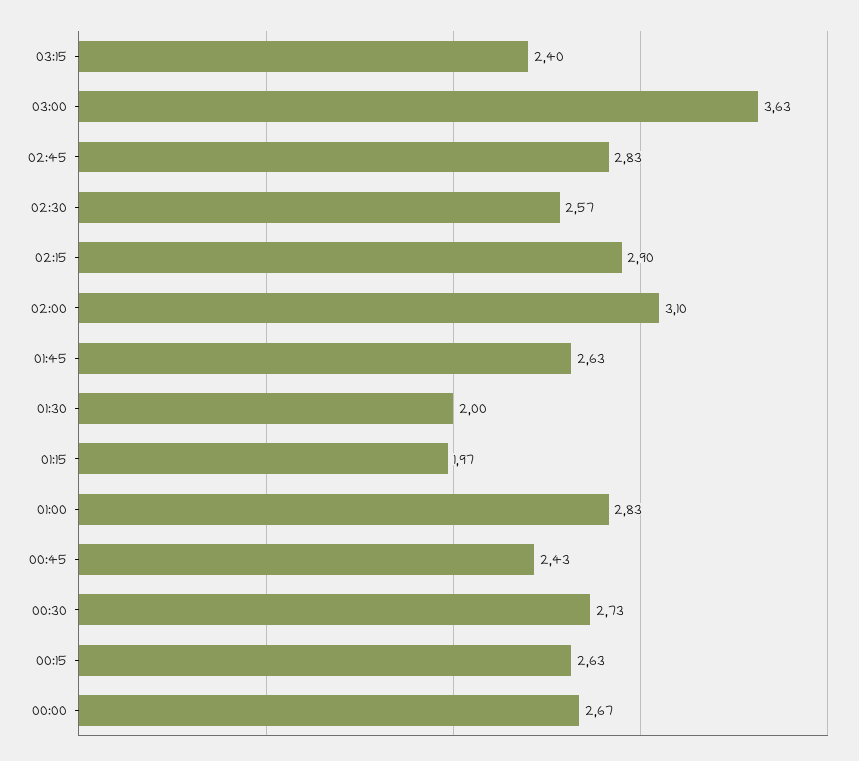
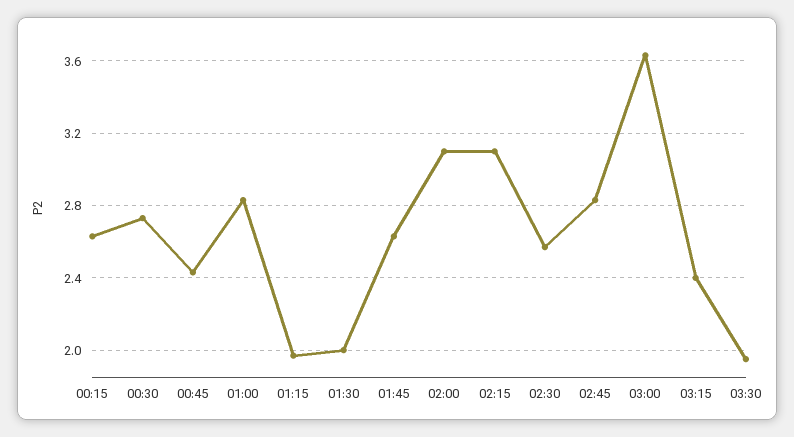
02:15: 2.9 -> 3.1
00:00: 2.67 -> none
03:30: none -> 1.95

